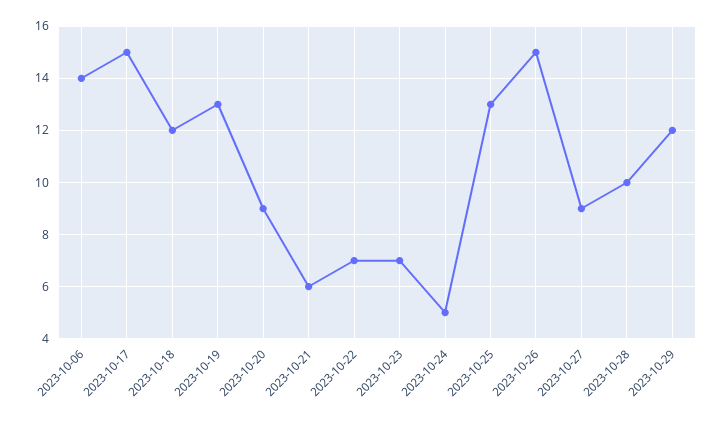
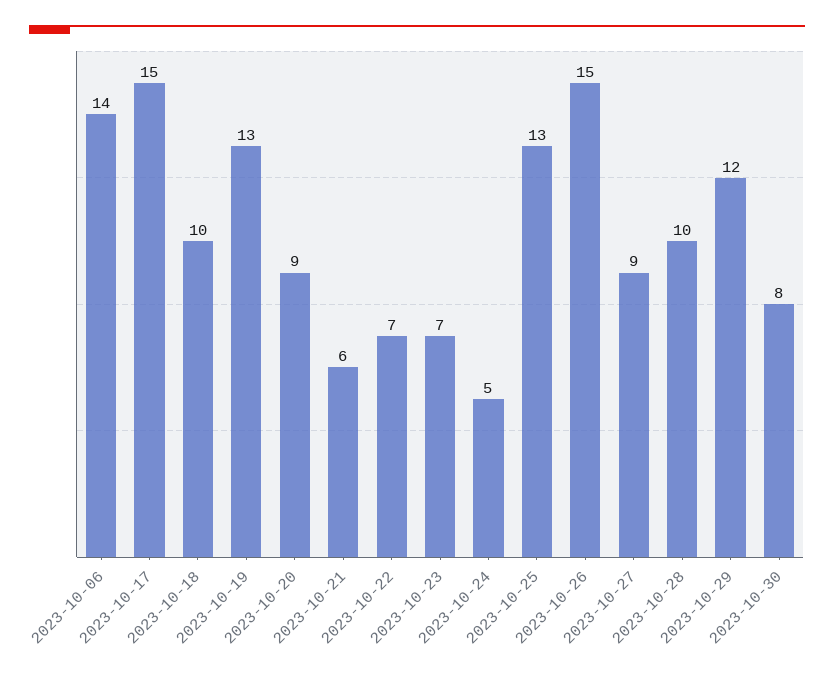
2023-10-18: 12 -> 10
2023-10-30: none -> 8

